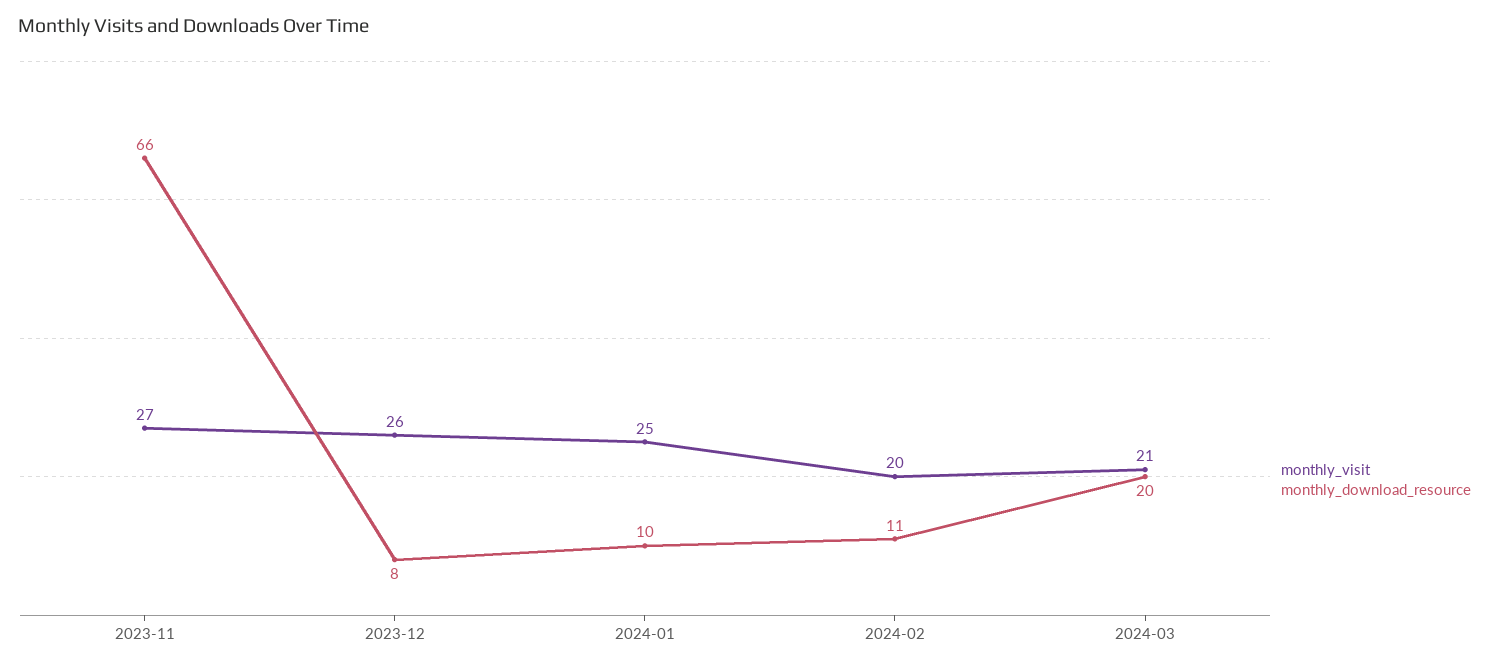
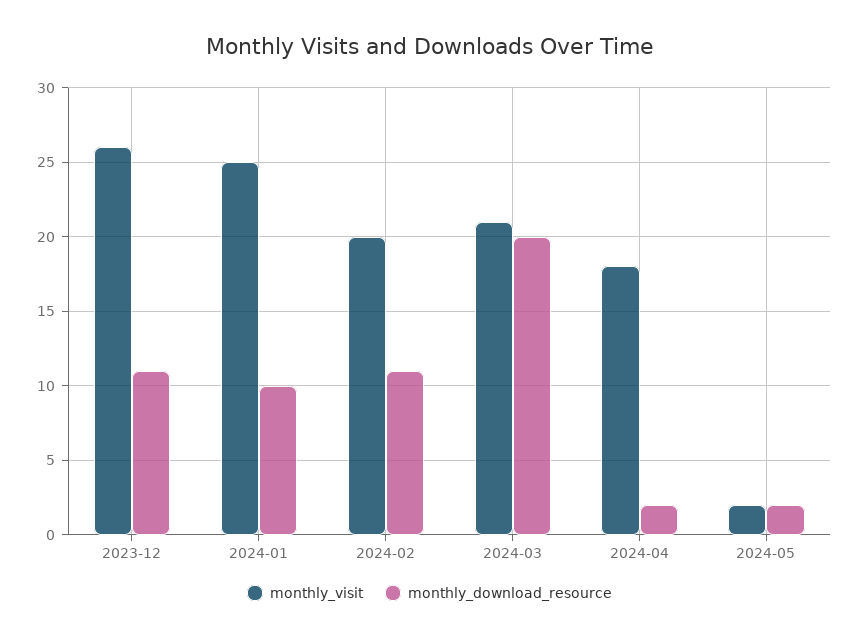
monthly_visit, 2023-11: 27 -> none
monthly_download_resource, 2023-11: 66 -> none
monthly_download_resource, 2023-12: 8 -> 11
monthly_visit, 2024-04: none -> 18
monthly_download_resource, 2024-04: none -> 2
monthly_visit, 2024-05: none -> 2
monthly_download_resource, 2024-05: none -> 2

